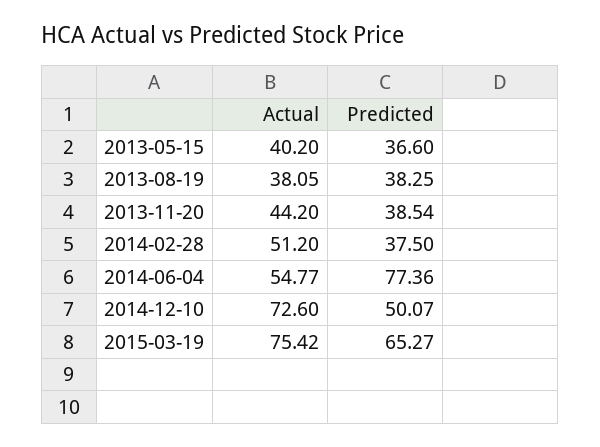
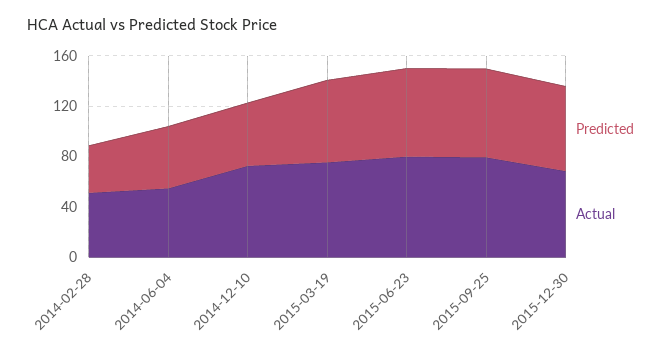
Actual, 2013-05-15: 40.2 -> none
Predicted, 2013-05-15: 36.6 -> none
Actual, 2013-08-19: 38.05 -> none
Predicted, 2013-08-19: 38.25 -> none
Actual, 2013-11-20: 44.2 -> none
Predicted, 2013-11-20: 38.54 -> none
Predicted, 2014-06-04: 77.36 -> 50
Predicted, 2015-06-23: none -> 70
Actual, 2015-06-23: none -> 80
Predicted, 2015-09-25: none -> 70
Actual, 2015-09-25: none -> 80
Predicted, 2015-12-30: none -> 70
Actual, 2015-12-30: none -> 70

